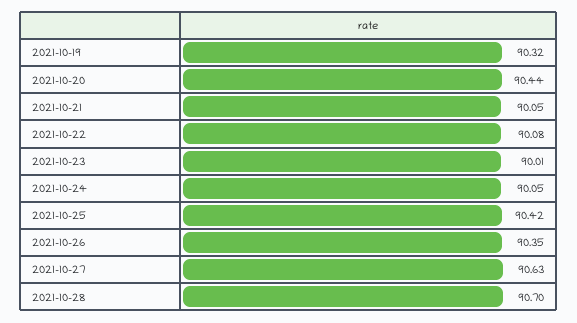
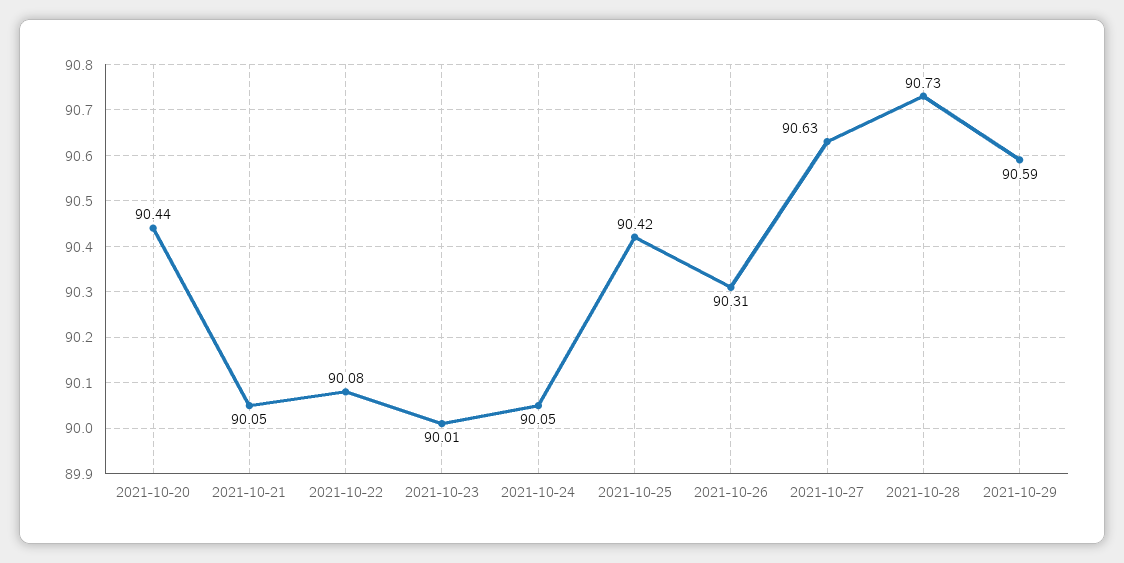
2021-10-19: 90.32 -> none
2021-10-26: 90.35 -> 90.31
2021-10-28: 90.7 -> 90.73
2021-10-29: none -> 90.59

